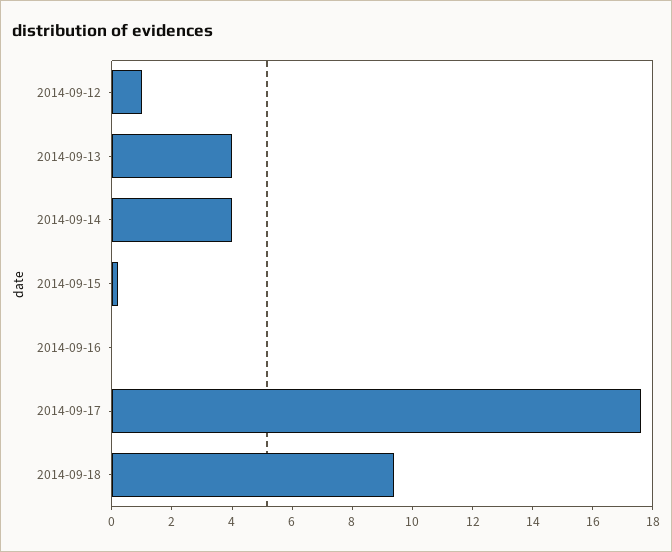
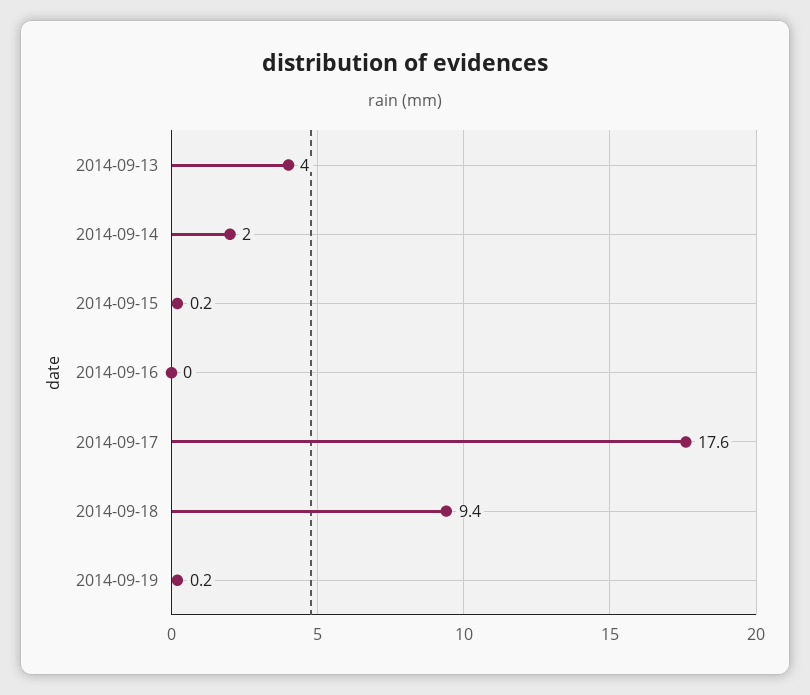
2014-09-12: 1 -> none
2014-09-14: 4 -> 2
2014-09-19: none -> 0.2

